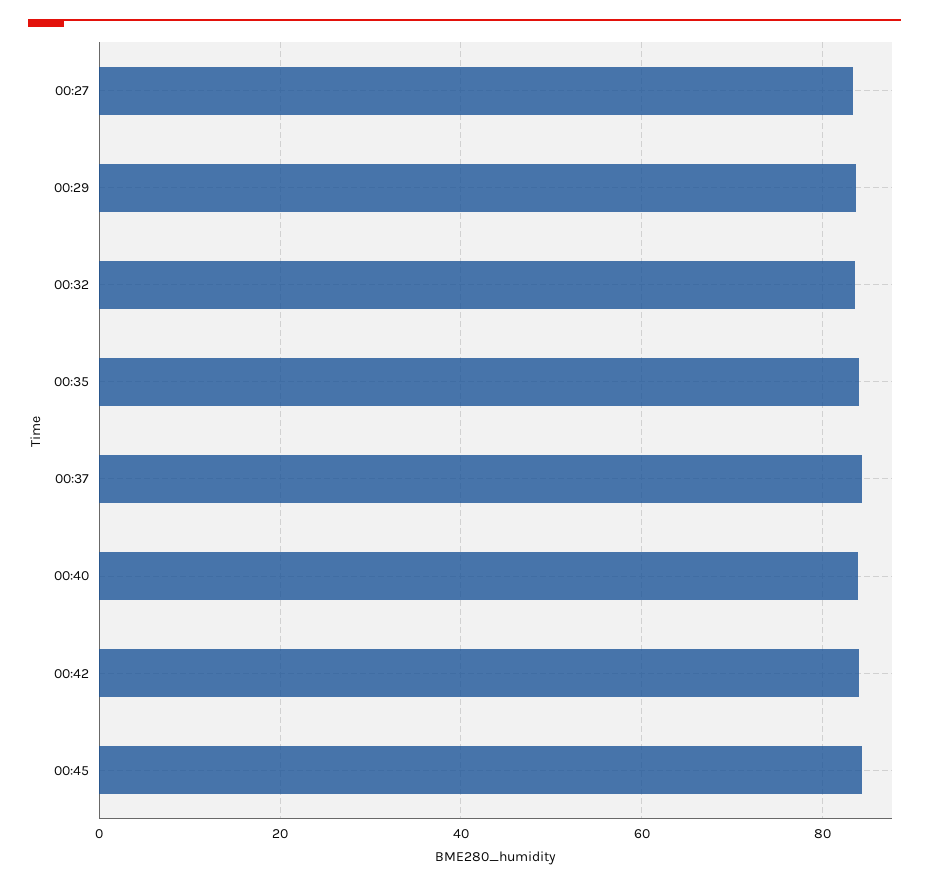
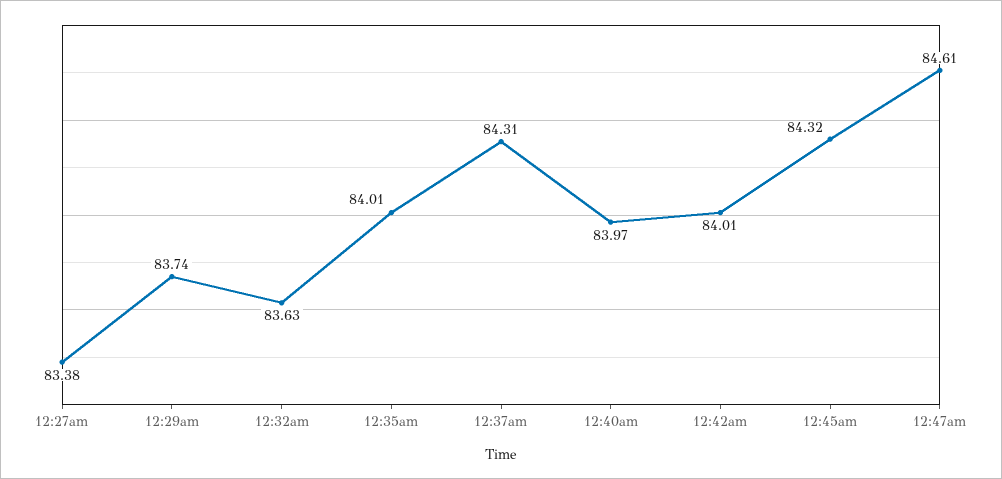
12:47am: none -> 84.61

